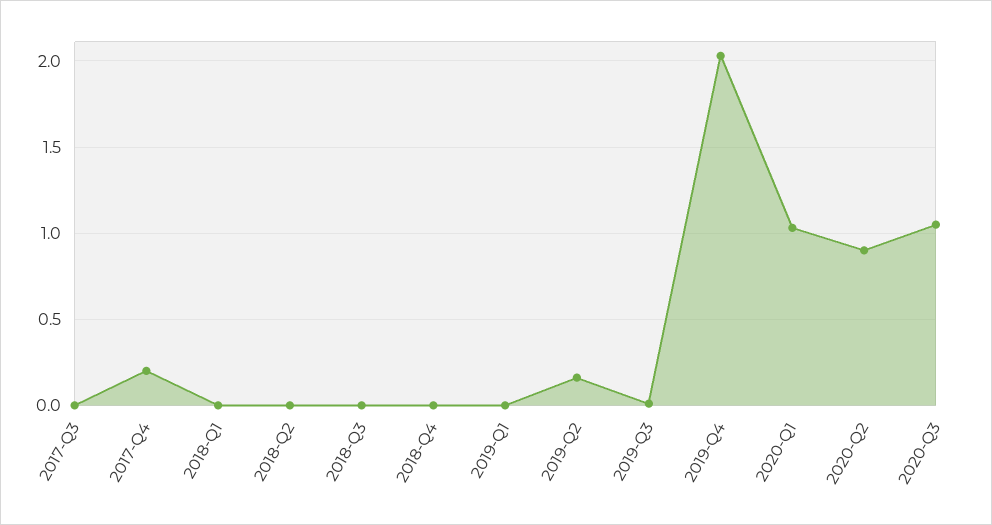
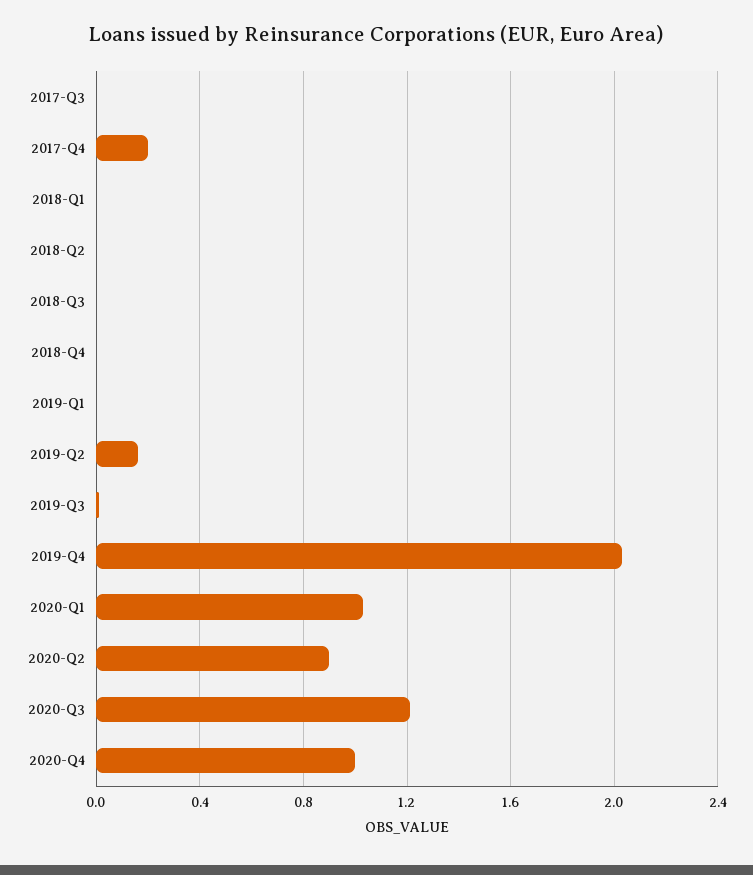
2020-Q3: 1.05 -> 1.2
2020-Q4: none -> 1

